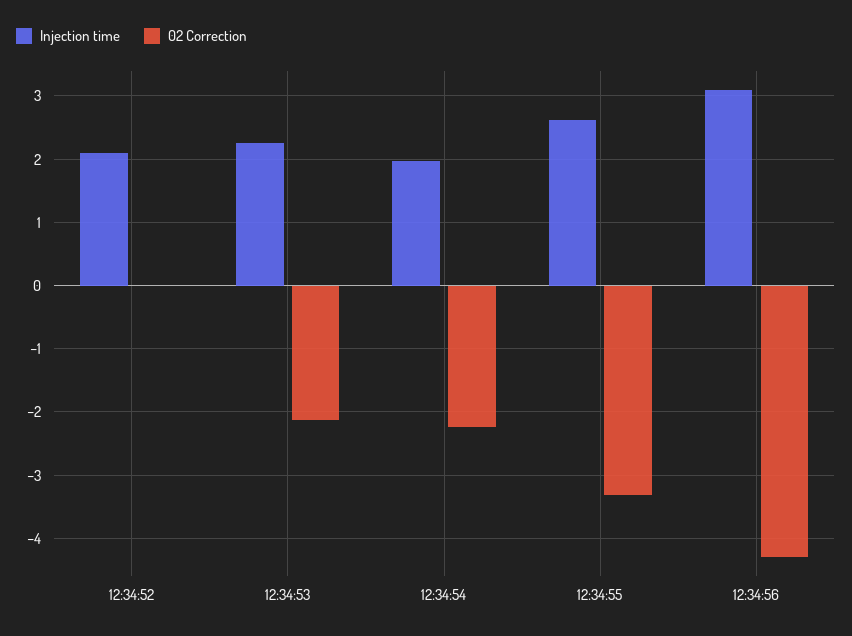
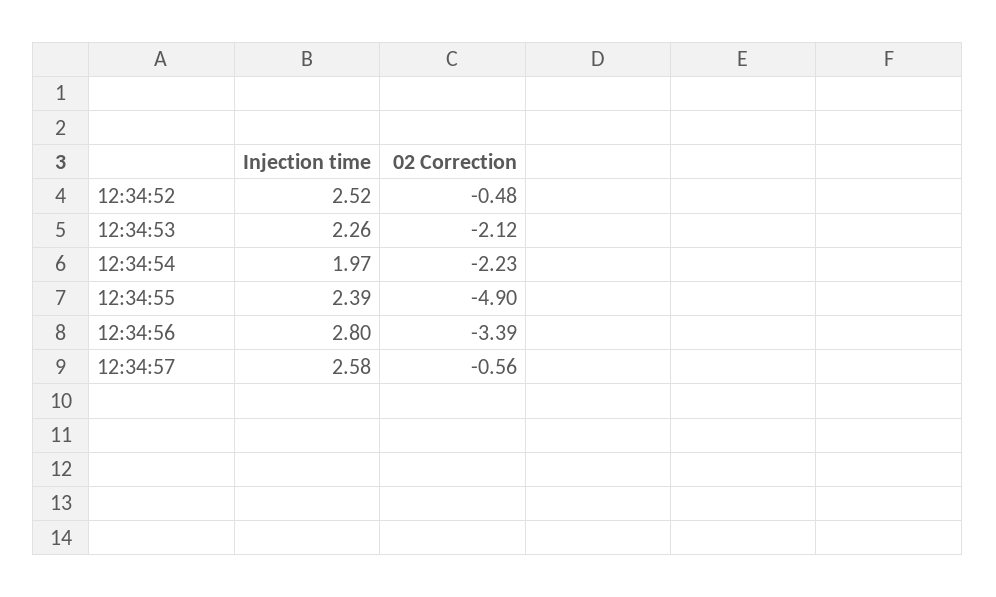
Injection time, 12:34:52: 2.1 -> 2.52
02 Correction, 12:34:52: 0 -> -0.48
Injection time, 12:34:55: 2.6 -> 2.39
02 Correction, 12:34:55: -3.3 -> -4.9
Injection time, 12:34:56: 3.1 -> 2.8
02 Correction, 12:34:56: -4.3 -> -3.39
Injection time, 12:34:57: none -> 2.58
02 Correction, 12:34:57: none -> -0.56

